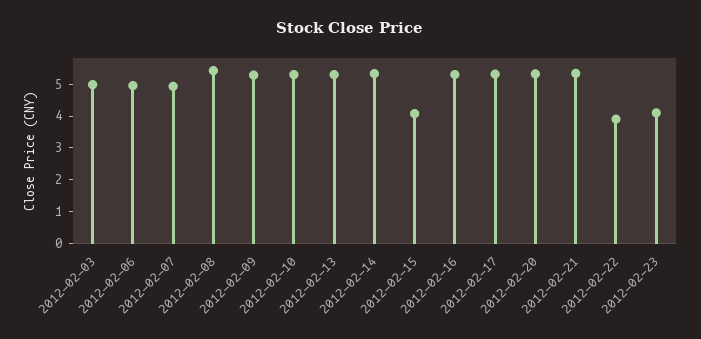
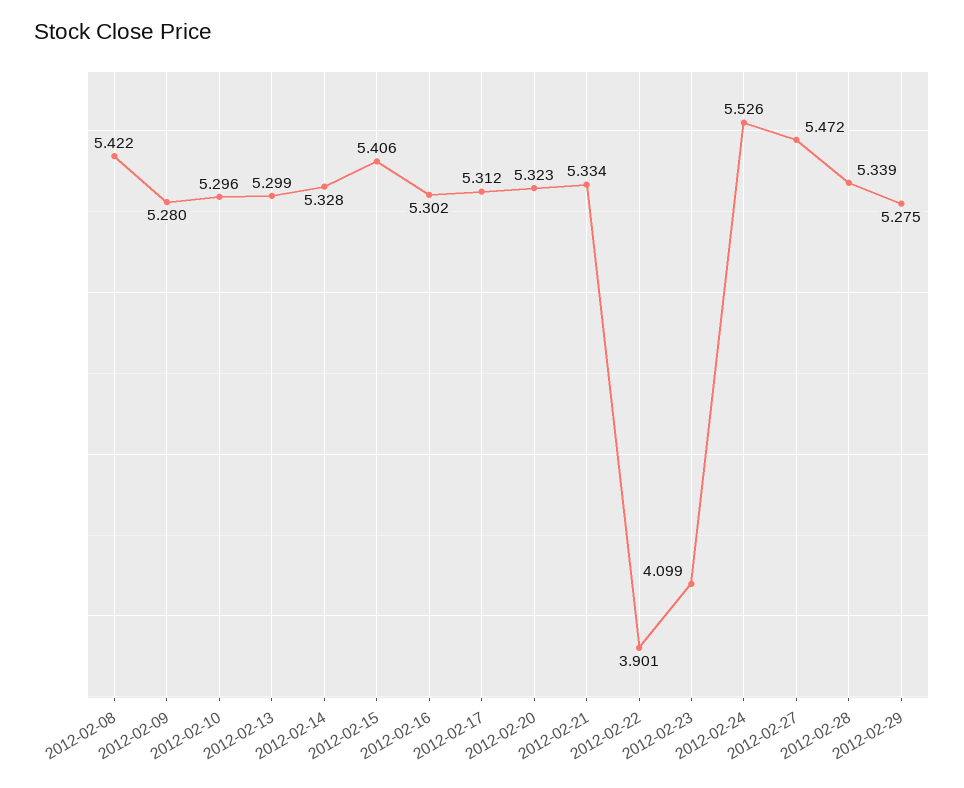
2012-02-03: 5 -> none
2012-02-06: 5 -> none
2012-02-07: 5 -> none
2012-02-15: 4 -> 5.406
2012-02-24: none -> 5.526
2012-02-27: none -> 5.472
2012-02-28: none -> 5.339
2012-02-29: none -> 5.275

